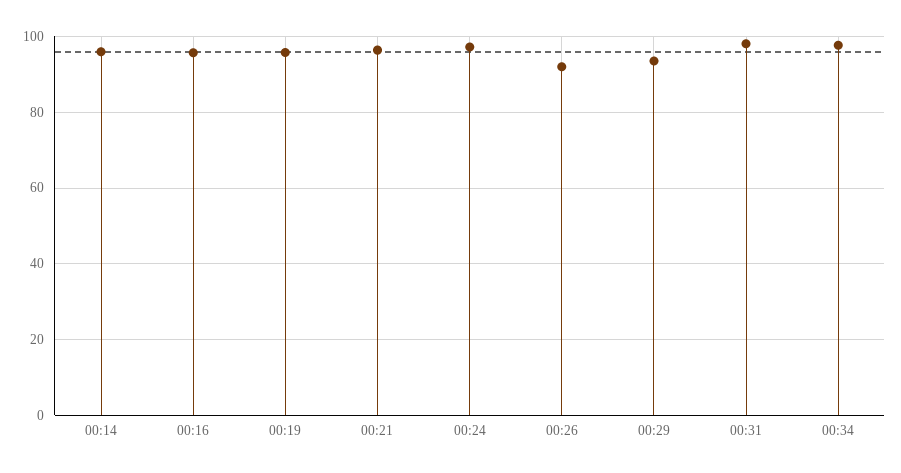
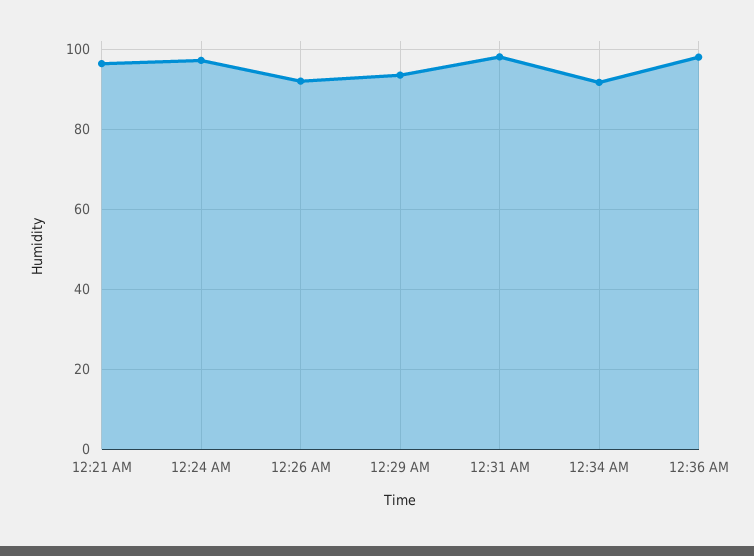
00:14: 96 -> none
00:16: 96 -> none
00:19: 96 -> none
00:34: 98 -> 92
12:36 AM: none -> 98

